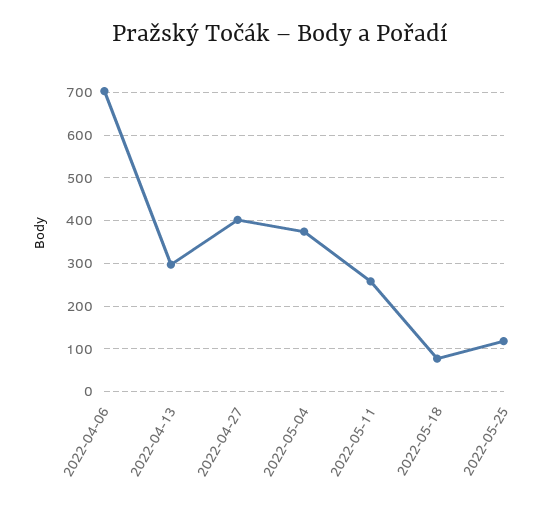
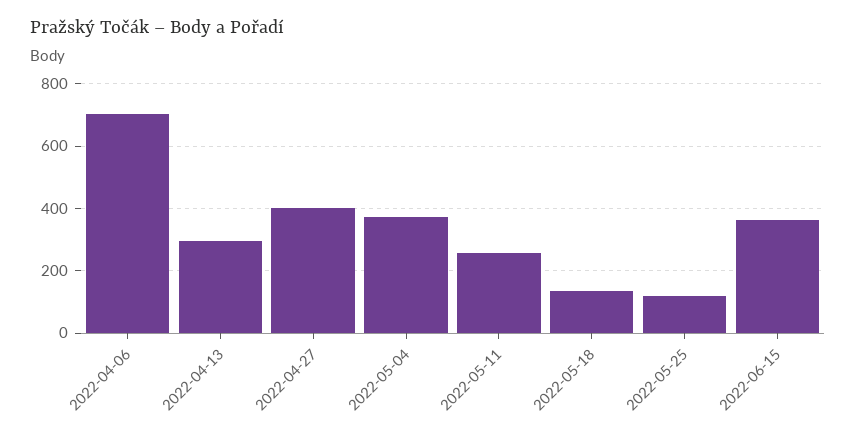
2022-05-18: 80 -> 140
2022-06-15: none -> 360

